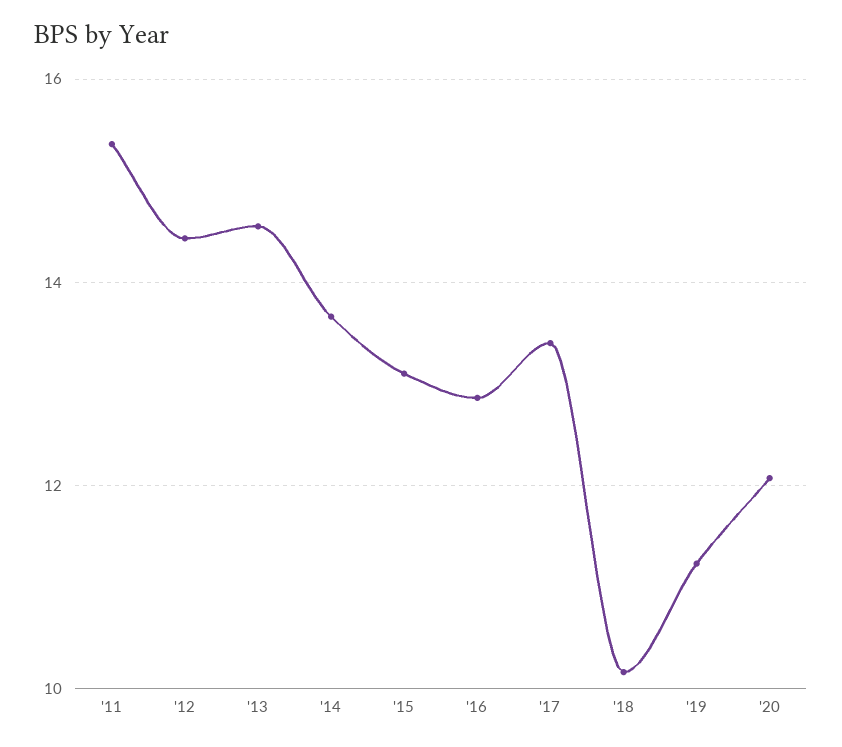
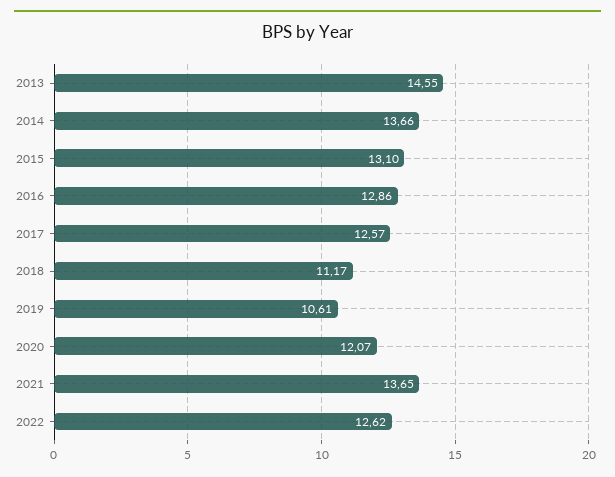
'11: 15.4 -> none
'12: 14.4 -> none
'17: 13.4 -> 12.57
'18: 10.2 -> 11.17
'19: 11.2 -> 10.61
2021: none -> 13.65
2022: none -> 12.62

